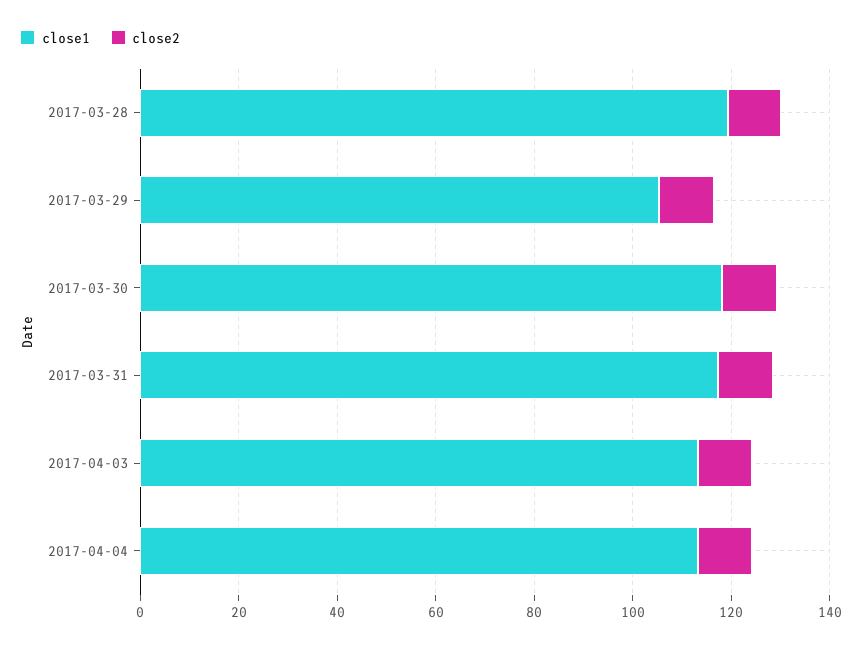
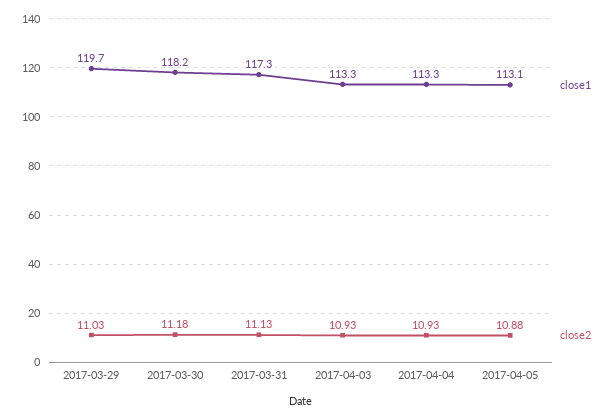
close1, 2017-03-28: 120 -> none
close2, 2017-03-28: 10 -> none
close1, 2017-03-29: 105 -> 119.7
close1, 2017-04-05: none -> 113.1
close2, 2017-04-05: none -> 10.88

